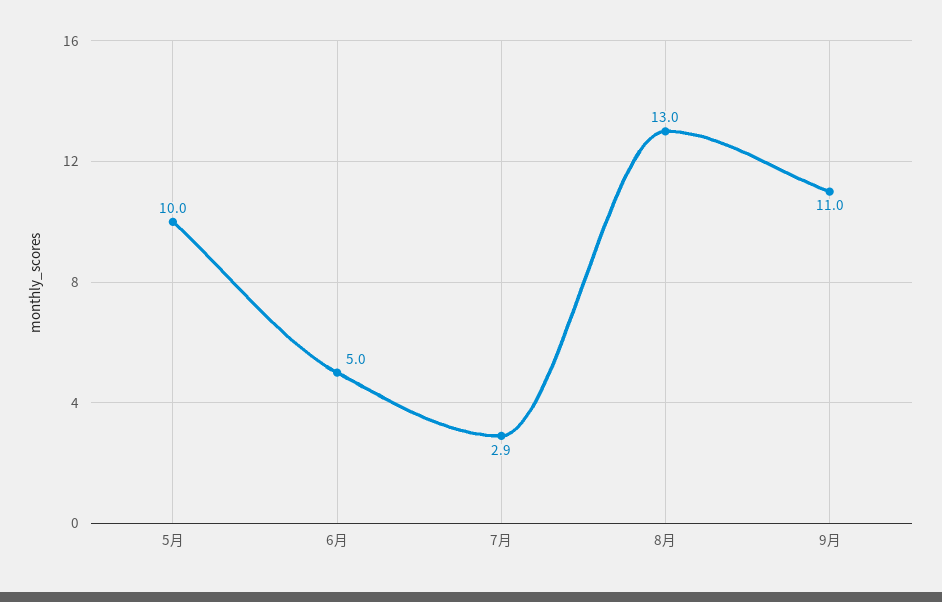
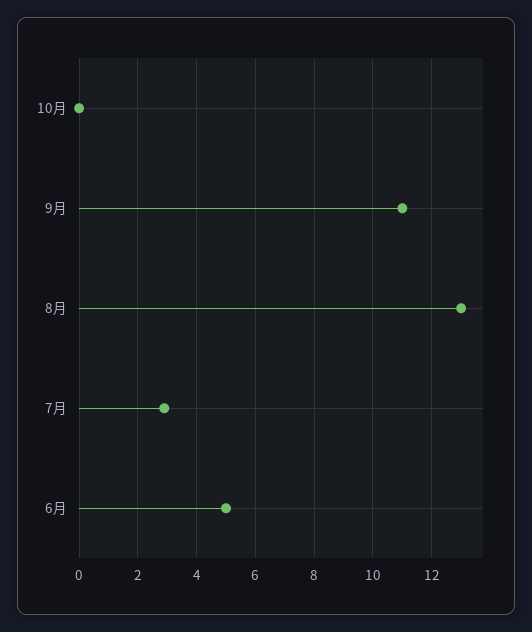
5月: 10 -> none
10月: none -> 0

